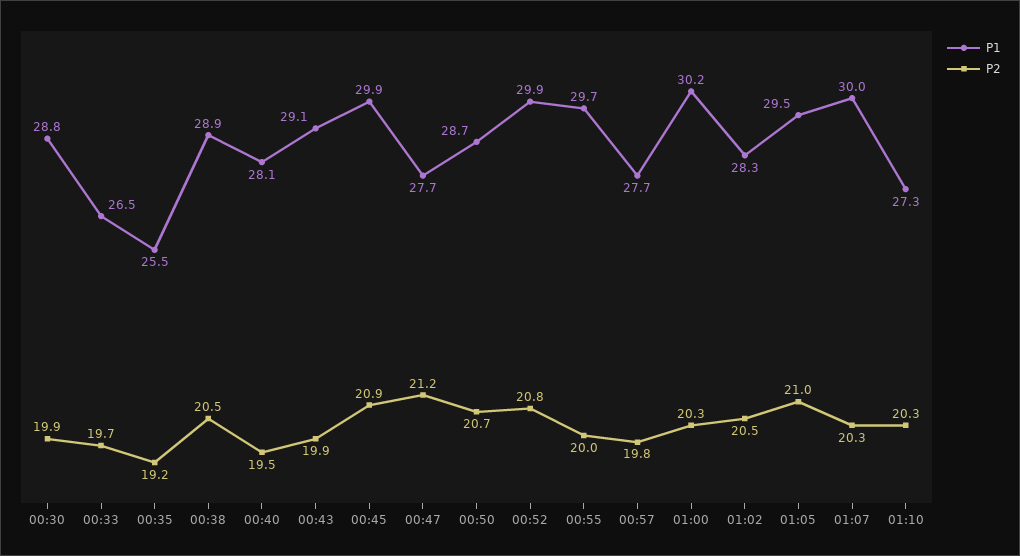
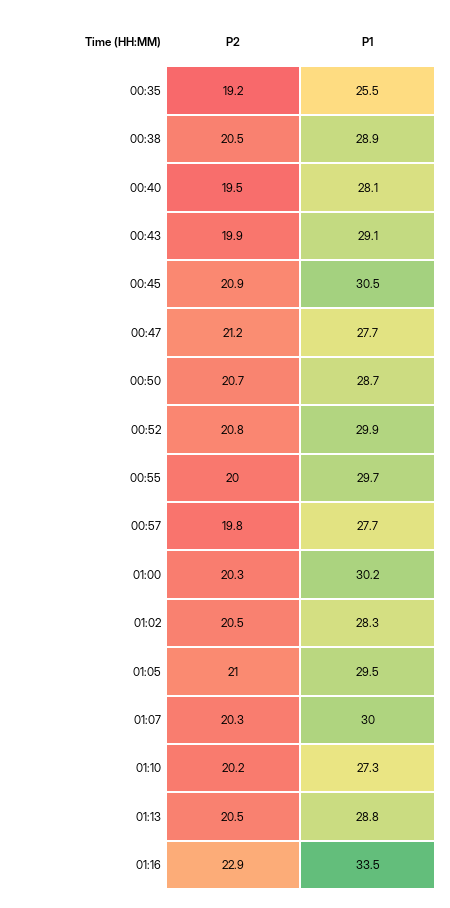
P1, 00:30: 28.8 -> none
P2, 00:30: 19.9 -> none
P1, 00:33: 26.5 -> none
P2, 00:33: 19.7 -> none
P1, 00:45: 29.9 -> 30.5
P2, 01:10: 20.3 -> 20.2
P2, 01:13: none -> 20.5
P1, 01:13: none -> 28.8
P2, 01:16: none -> 22.9
P1, 01:16: none -> 33.5

